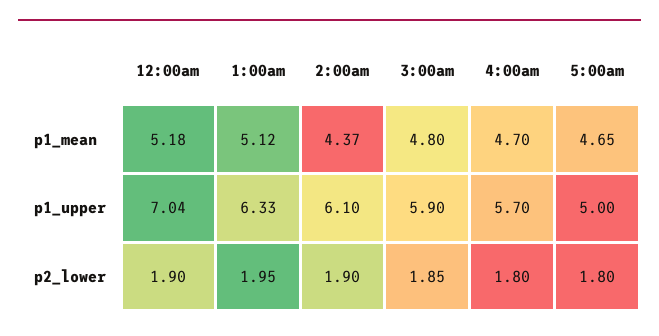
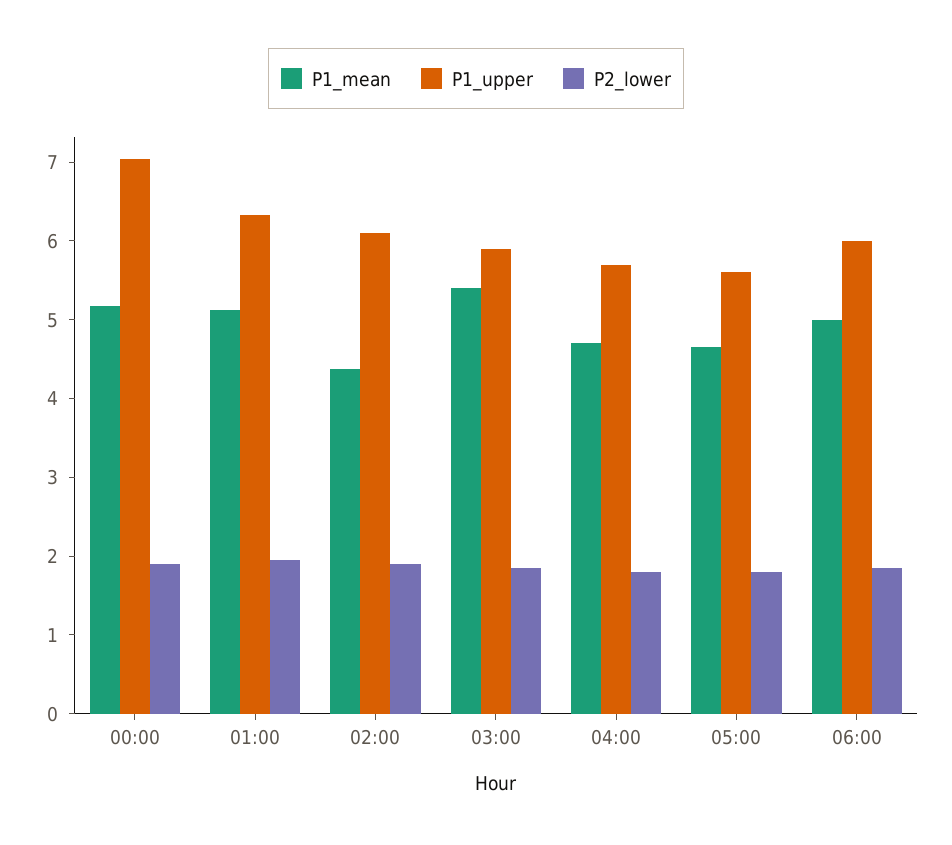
p1_mean, 3:00am: 4.8 -> 5.4
p1_upper, 5:00am: 5 -> 5.6
p1_mean, 06:00: none -> 5
p1_upper, 06:00: none -> 6
p2_lower, 06:00: none -> 1.8

